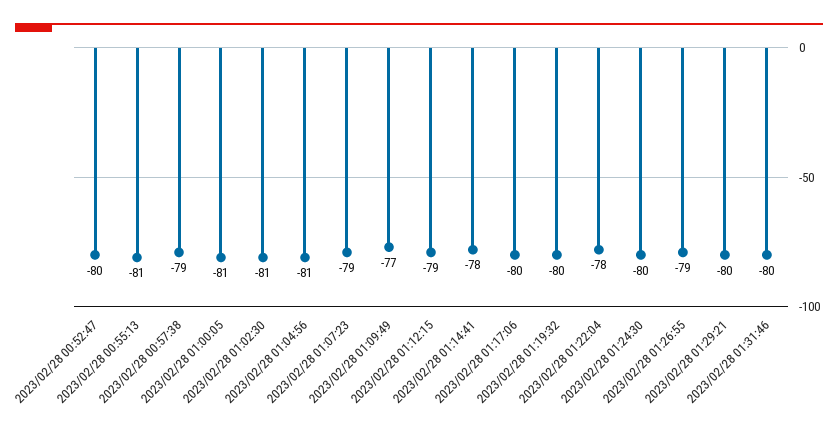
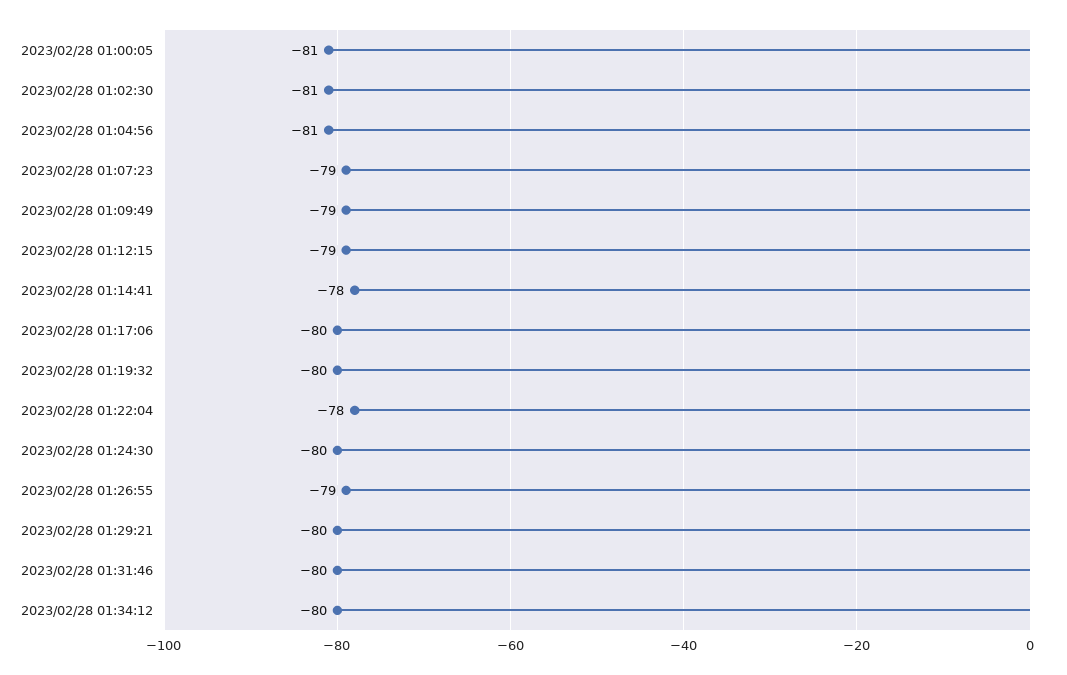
2023/02/28 00:52:47: -80 -> none
2023/02/28 00:55:13: -81 -> none
2023/02/28 00:57:38: -79 -> none
2023/02/28 01:09:49: -77 -> -79
2023/02/28 01:34:12: none -> -80

